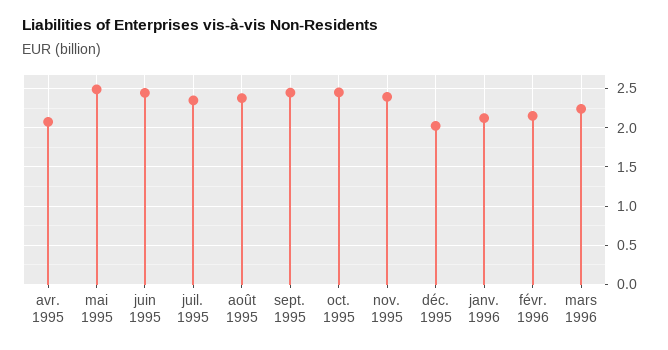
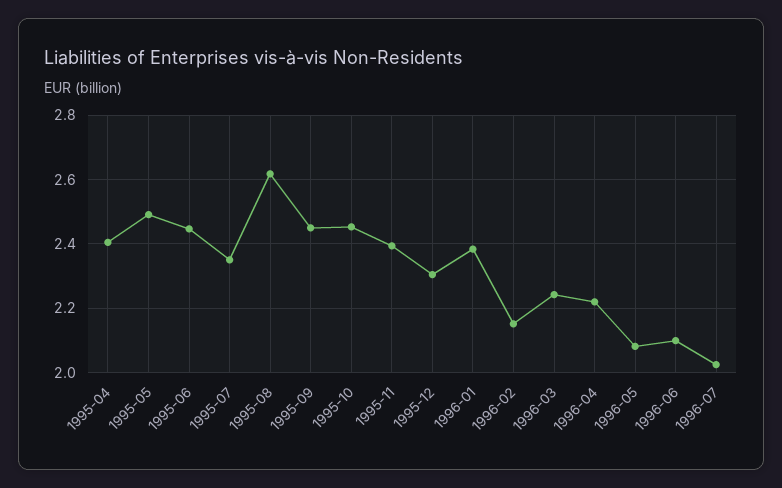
avr. 1995: 2.1 -> 2.4
août 1995: 2.4 -> 2.62
déc. 1995: 2 -> 2.3
janv. 1996: 2.1 -> 2.38
1996-04: none -> 2.22
1996-05: none -> 2.08
1996-06: none -> 2.1
1996-07: none -> 2.02

